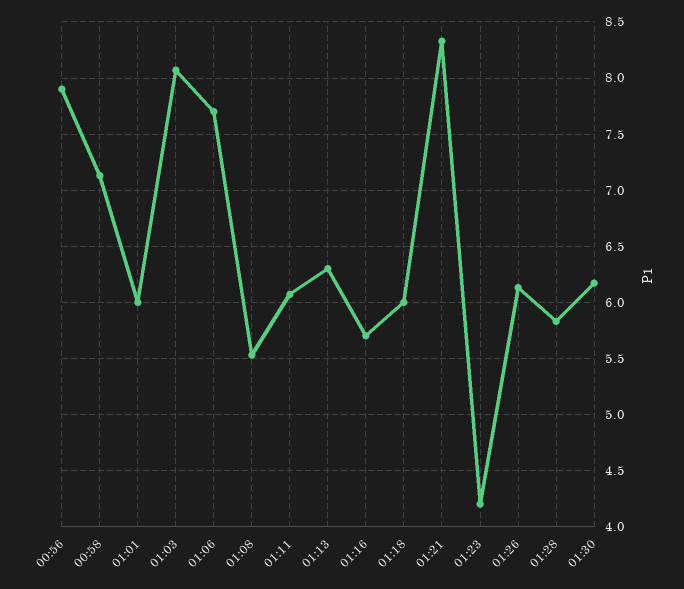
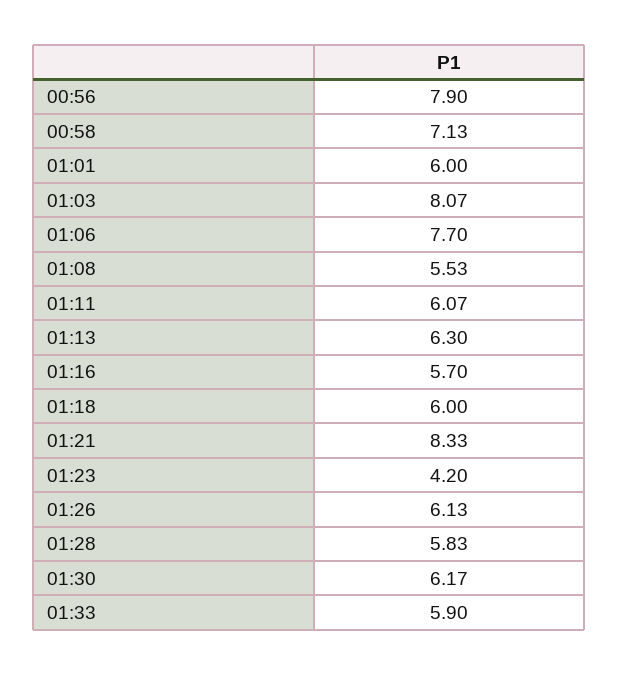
01:33: none -> 5.9

